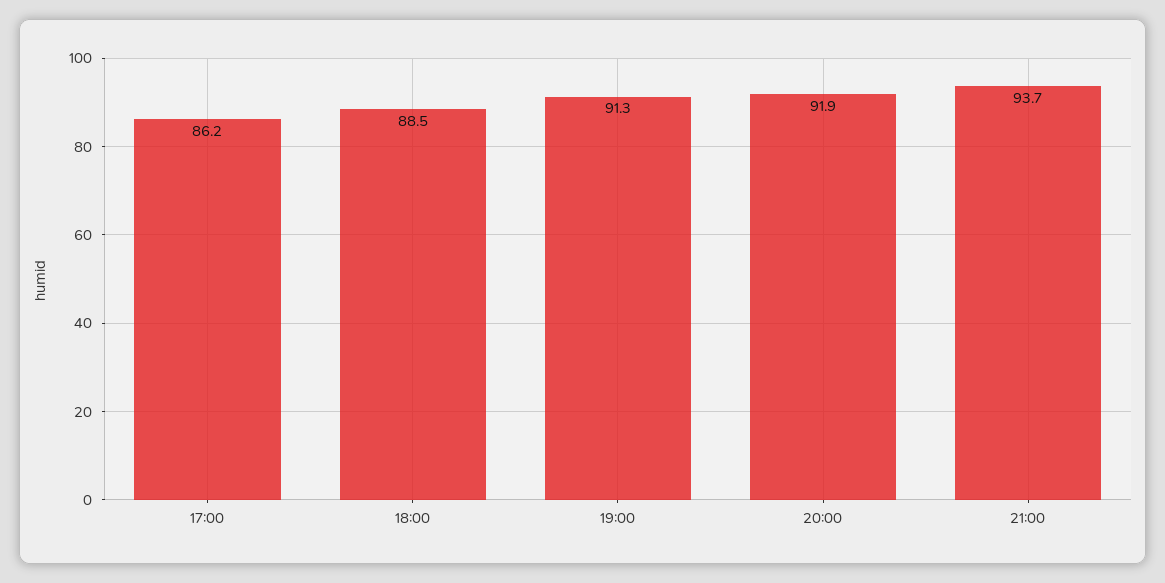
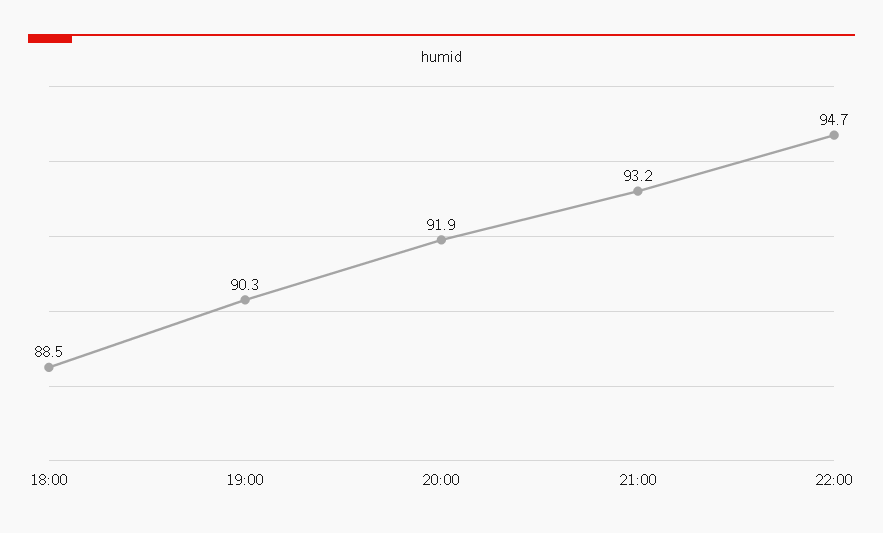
17:00: 86.2 -> none
19:00: 91.3 -> 90.3
21:00: 93.7 -> 93.2
22:00: none -> 94.7

